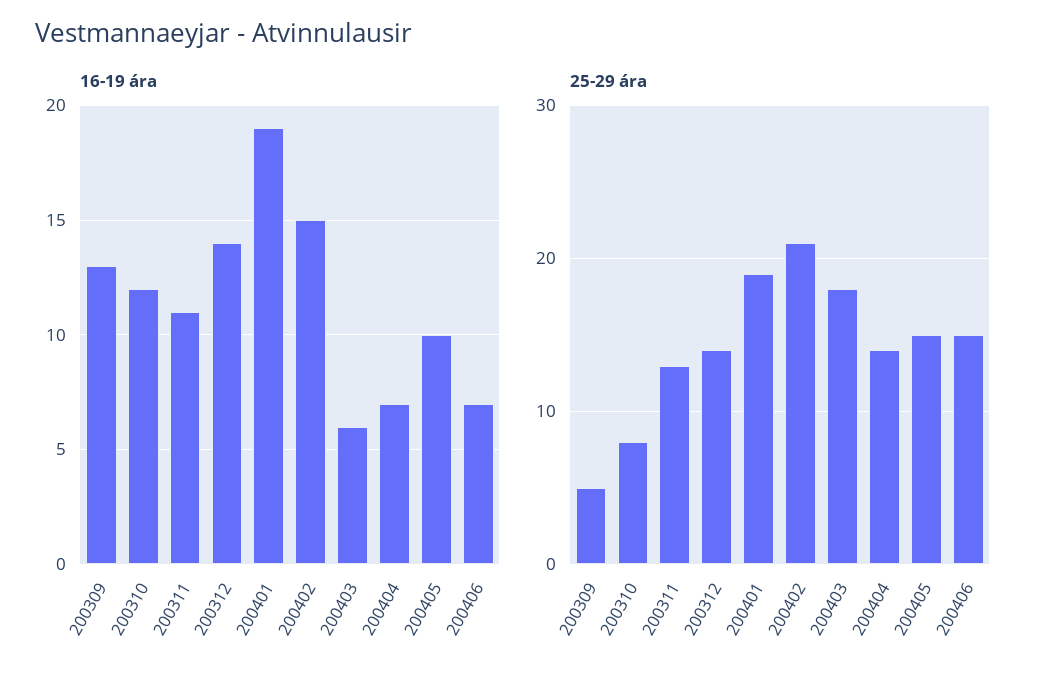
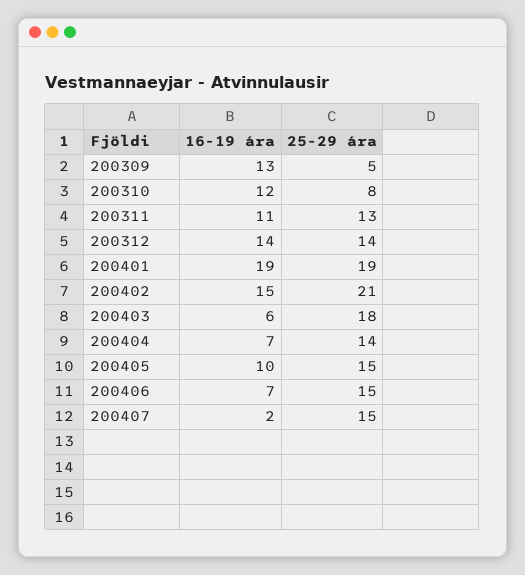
16-19 ára, 200407: none -> 2
25-29 ára, 200407: none -> 15

